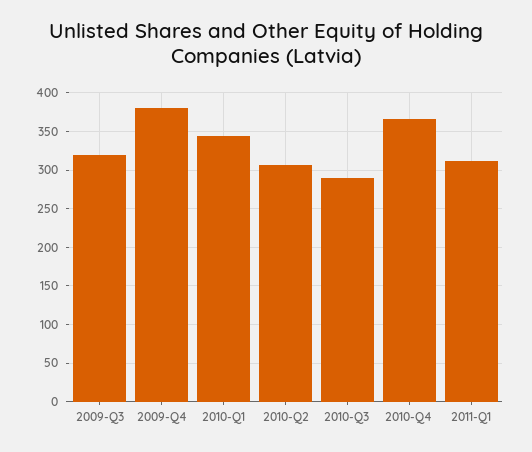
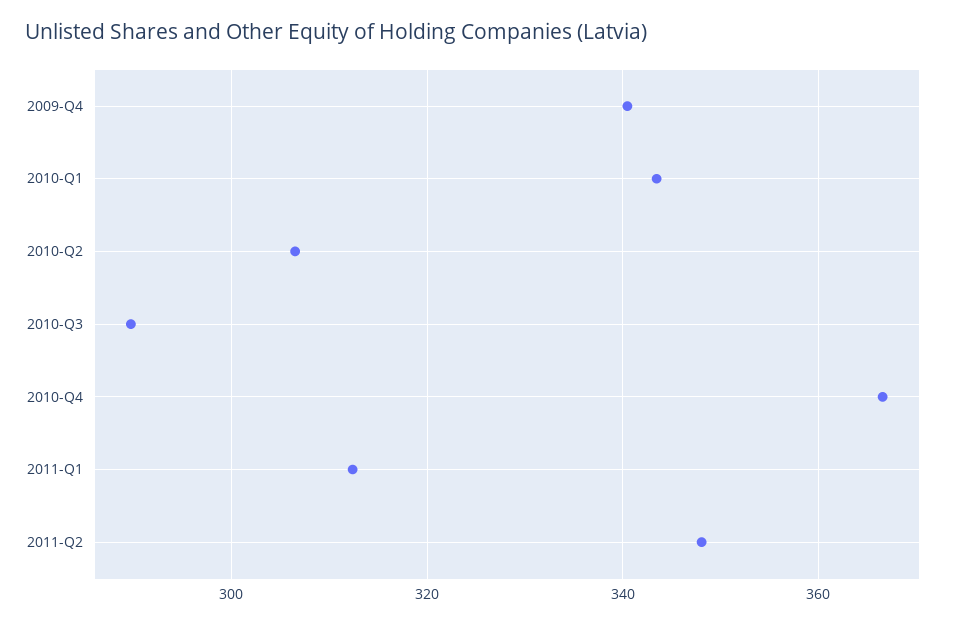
2009-Q3: 320 -> none
2009-Q4: 380 -> 340
2011-Q2: none -> 348

